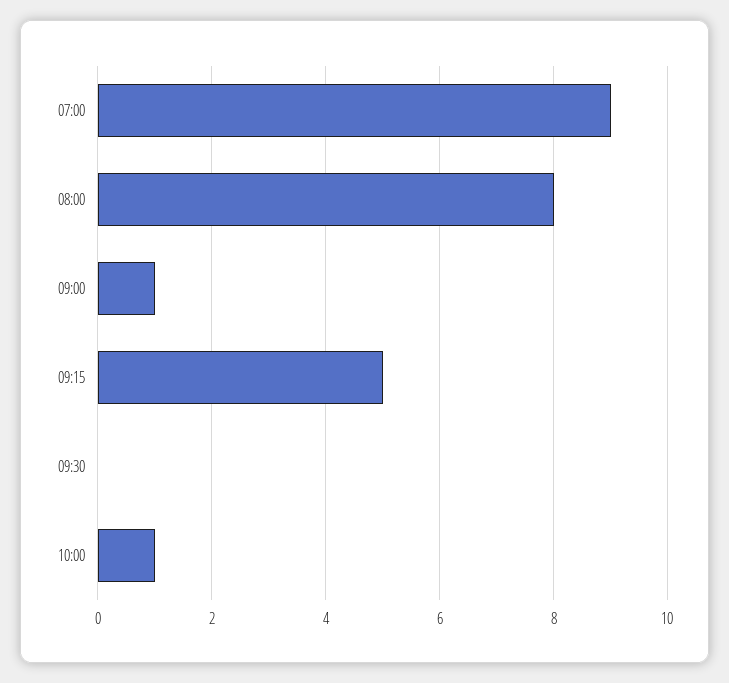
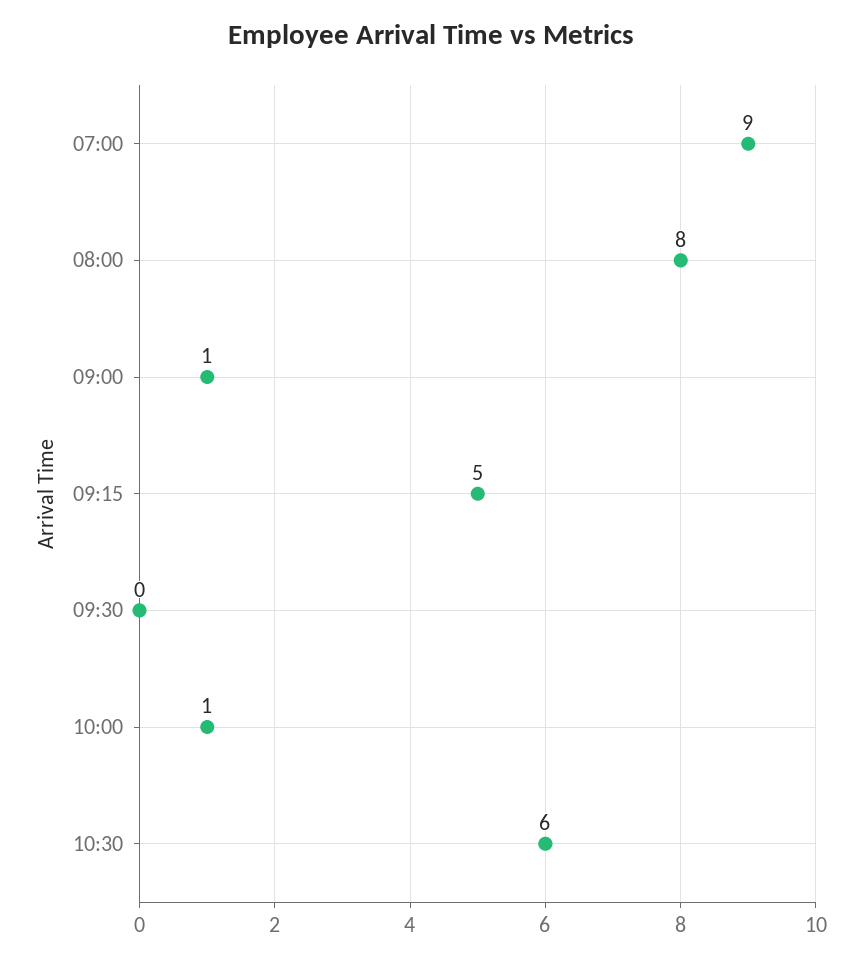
10:30: none -> 6

